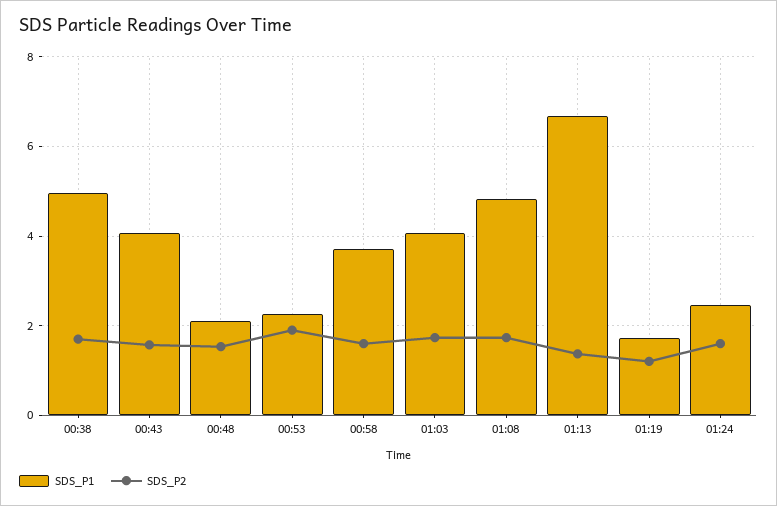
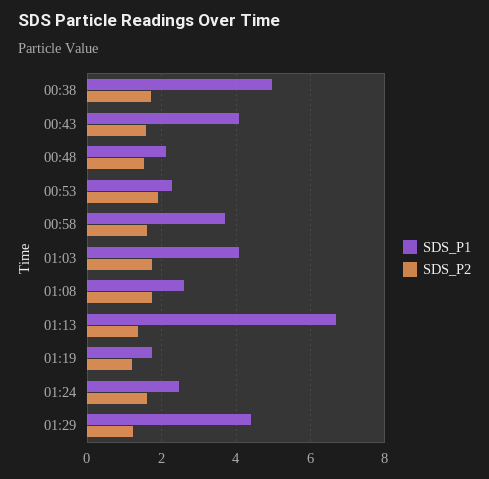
SDS_P1, 01:08: 4.8 -> 2.6
SDS_P1, 01:29: none -> 4.4
SDS_P2, 01:29: none -> 1.2

